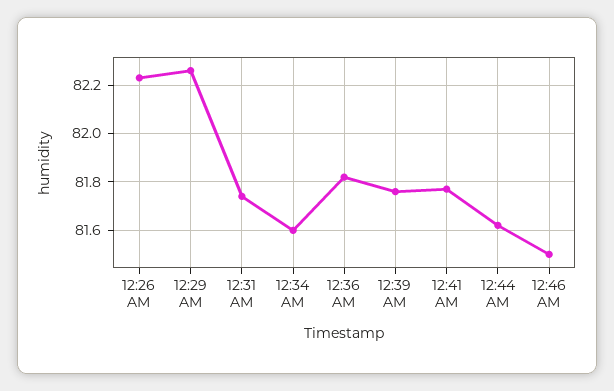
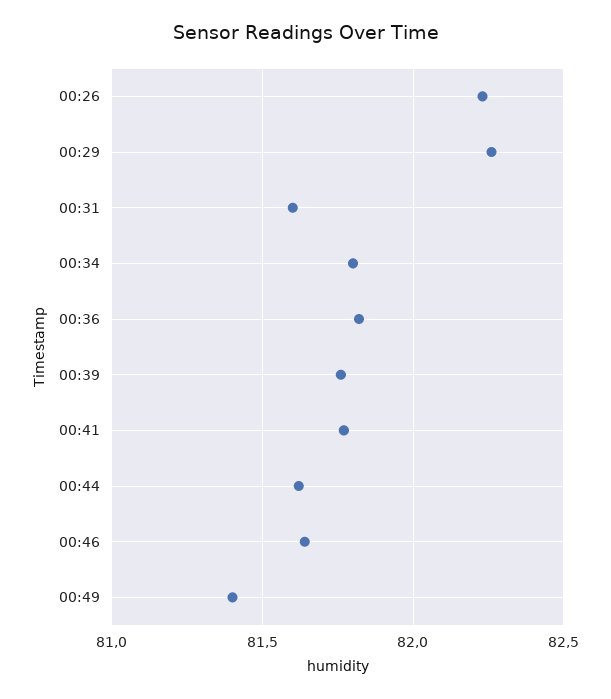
12:31 AM: 81.75 -> 81.6
12:34 AM: 81.6 -> 81.8
12:46 AM: 81.5 -> 81.65
00:49: none -> 81.4

